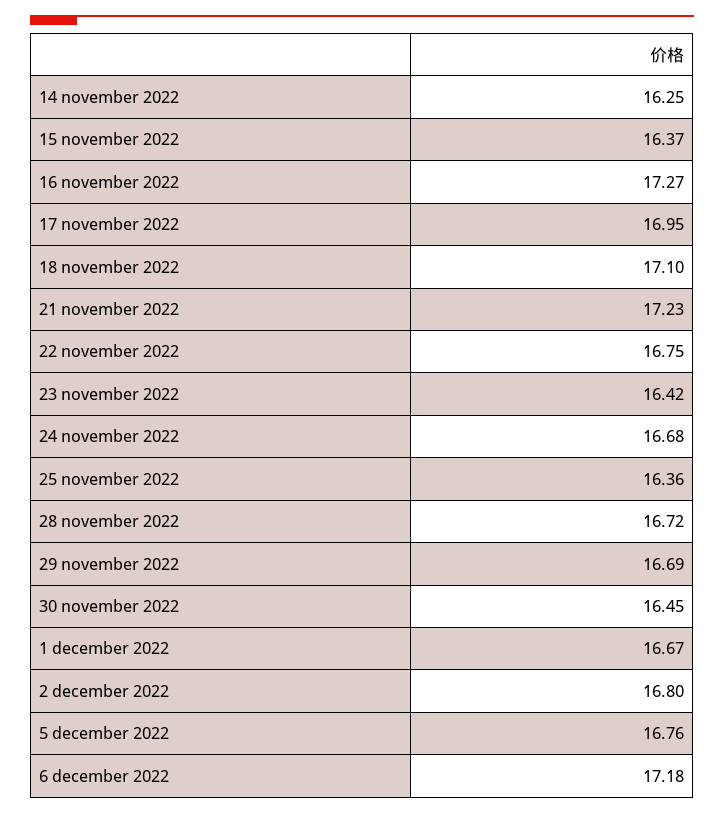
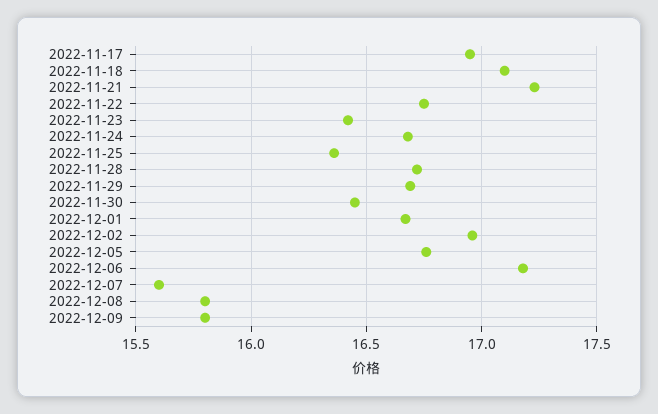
14 november 2022: 16.25 -> none
15 november 2022: 16.37 -> none
16 november 2022: 17.27 -> none
2 december 2022: 16.8 -> 16.95
2022-12-07: none -> 15.6
2022-12-08: none -> 15.8
2022-12-09: none -> 15.8

